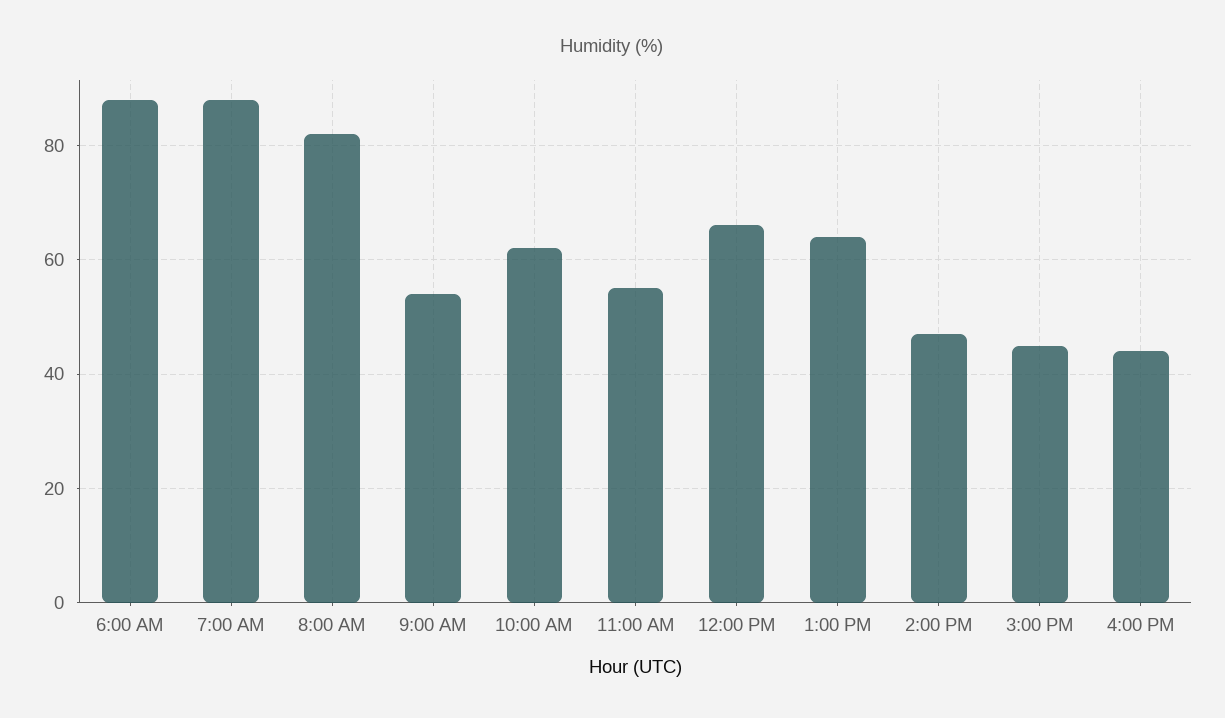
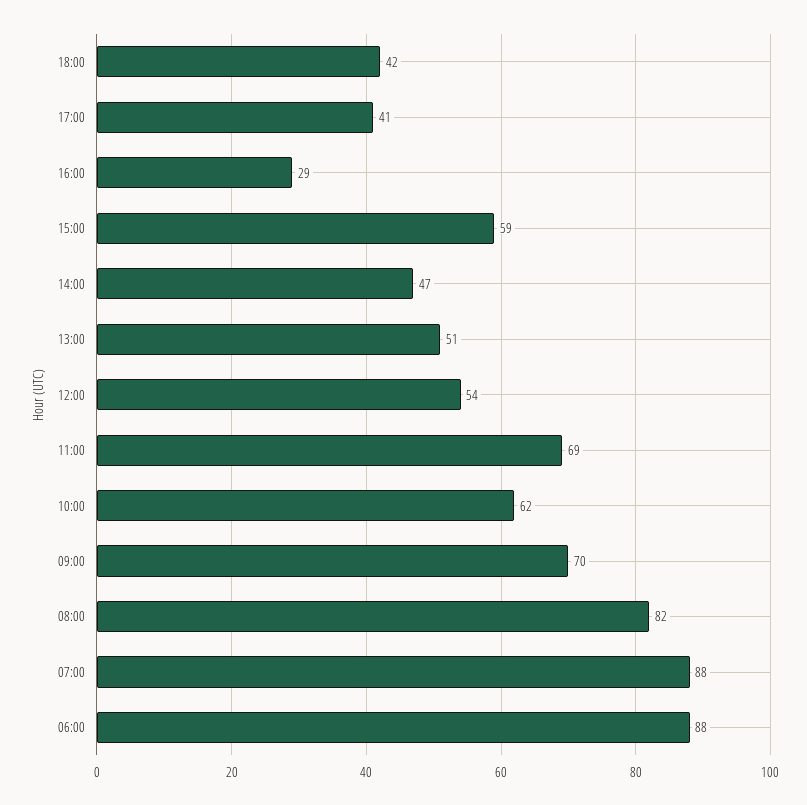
9:00 AM: 55 -> 70
11:00 AM: 55 -> 69
12:00 PM: 65 -> 54
1:00 PM: 65 -> 51
3:00 PM: 45 -> 59
4:00 PM: 45 -> 29
18:00: none -> 42
17:00: none -> 41

